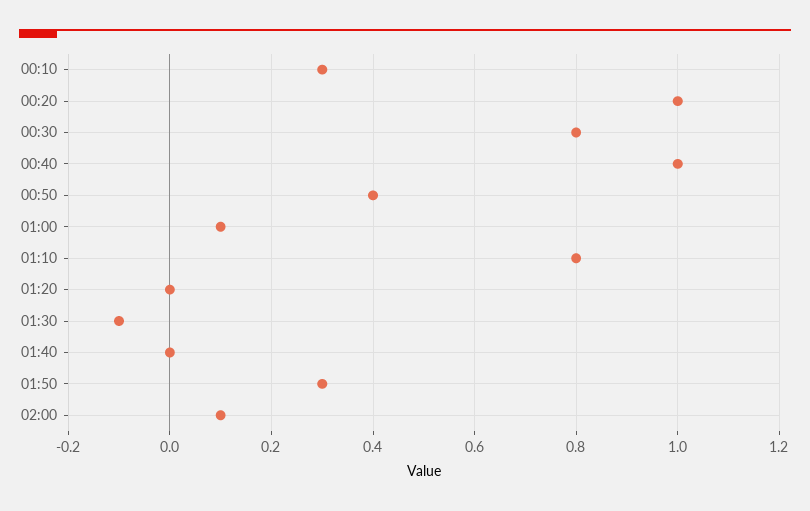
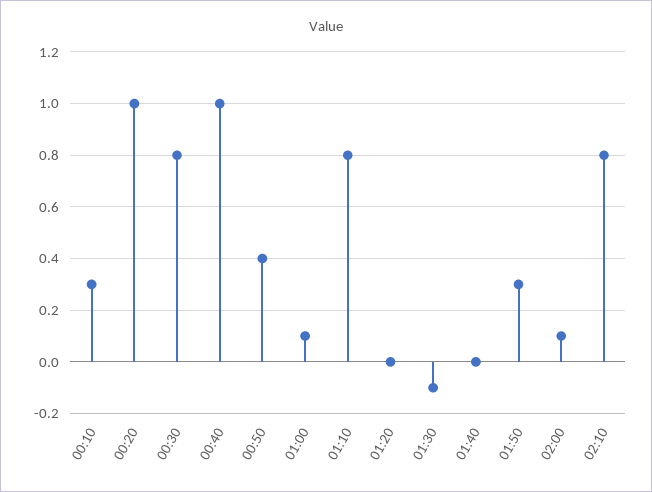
02:10: none -> 0.8

